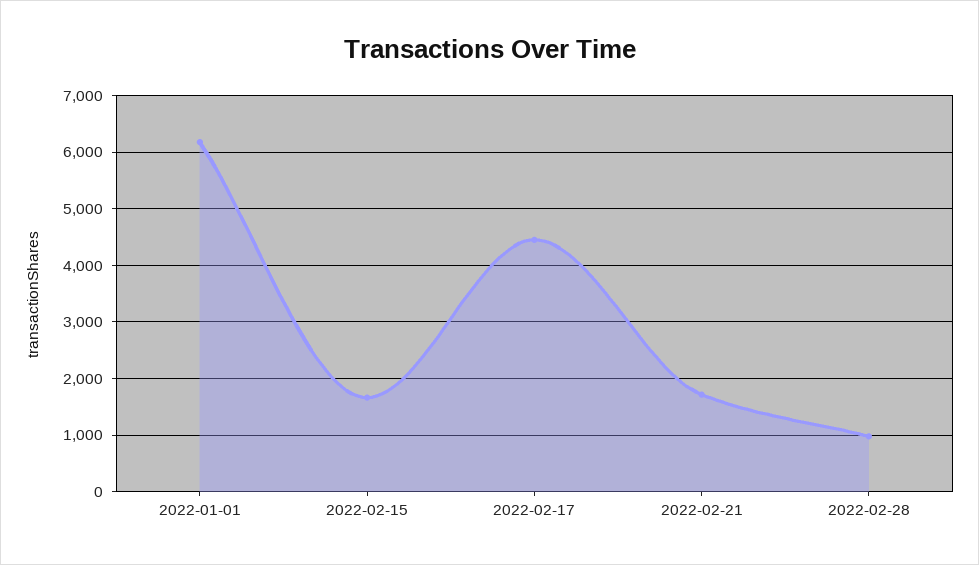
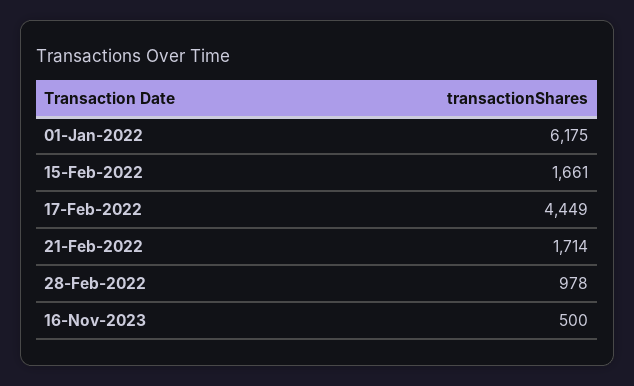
16-Nov-2023: none -> 500

